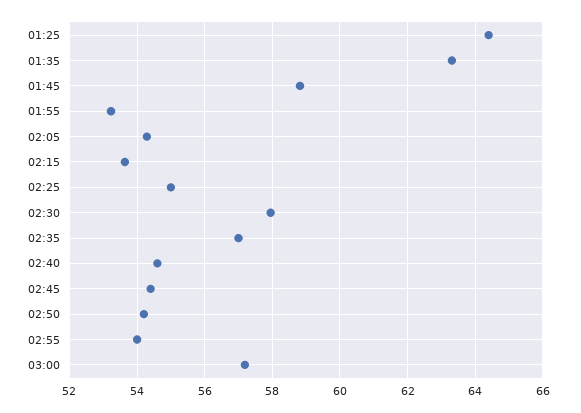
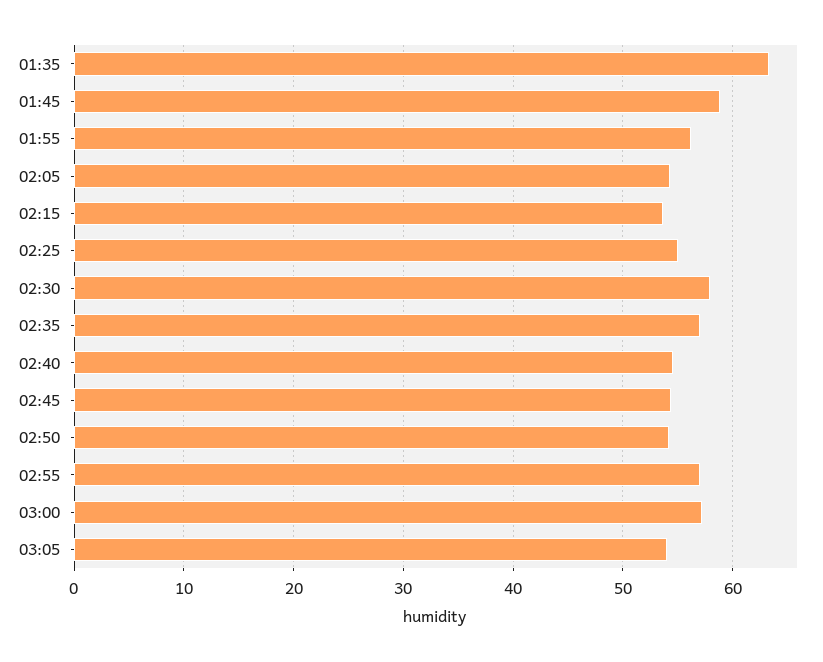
01:25: 64.4 -> none
01:55: 53.2 -> 56
02:55: 54 -> 57
03:05: none -> 54

